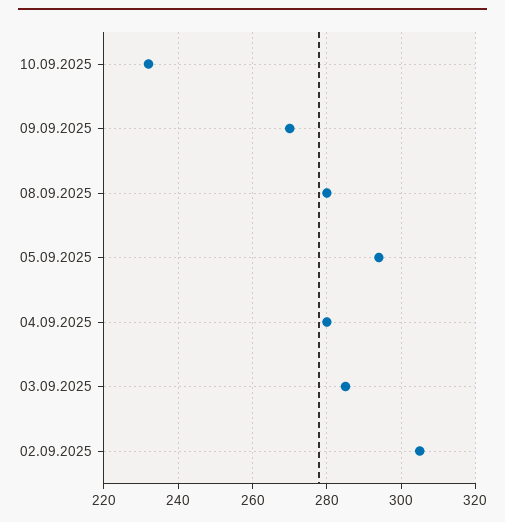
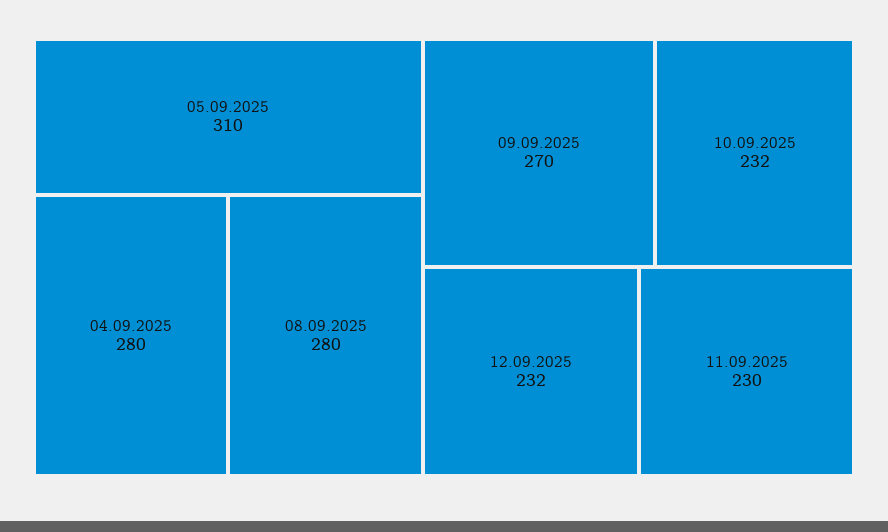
05.09.2025: 295 -> 310
03.09.2025: 285 -> none
02.09.2025: 305 -> none
12.09.2025: none -> 232
11.09.2025: none -> 230

